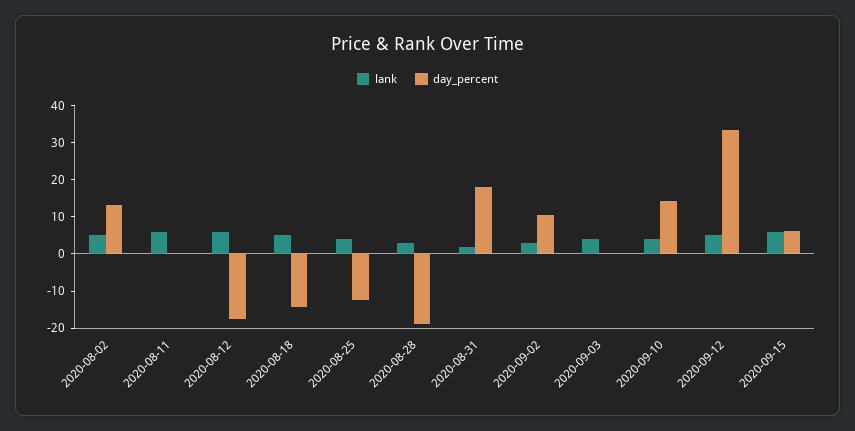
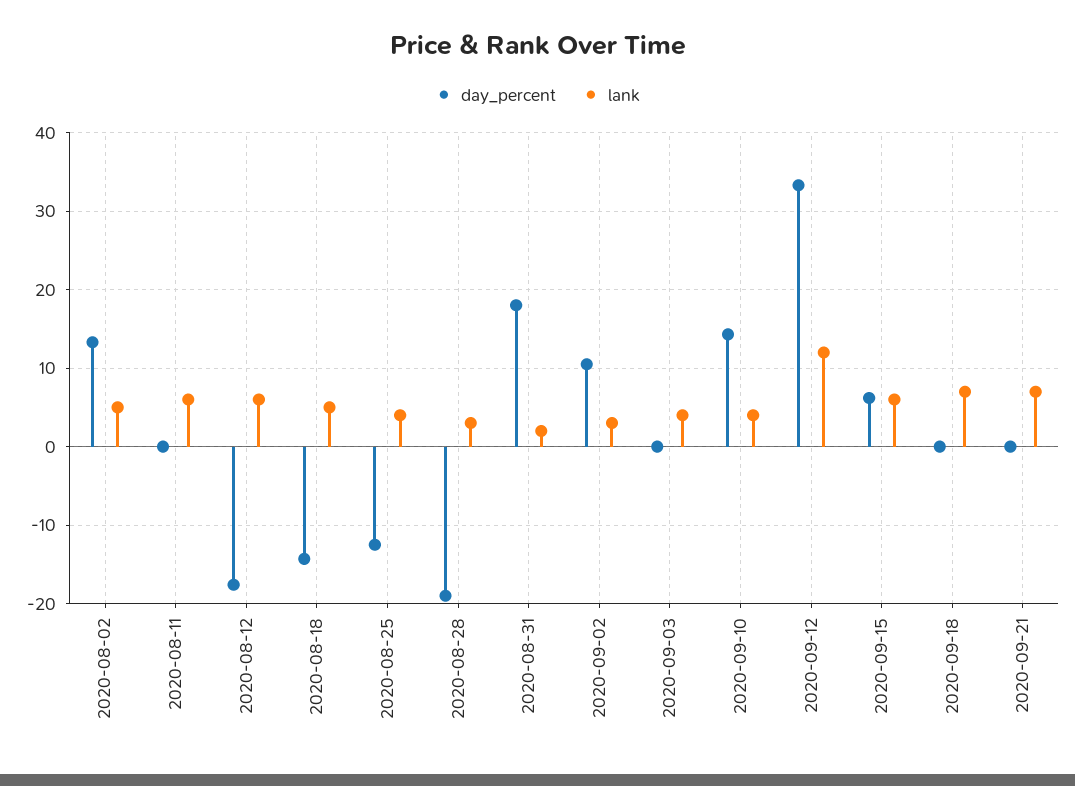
lank, 2020-09-12: 5 -> 12
day_percent, 2020-09-18: none -> 0
lank, 2020-09-18: none -> 7
day_percent, 2020-09-21: none -> 0
lank, 2020-09-21: none -> 7

